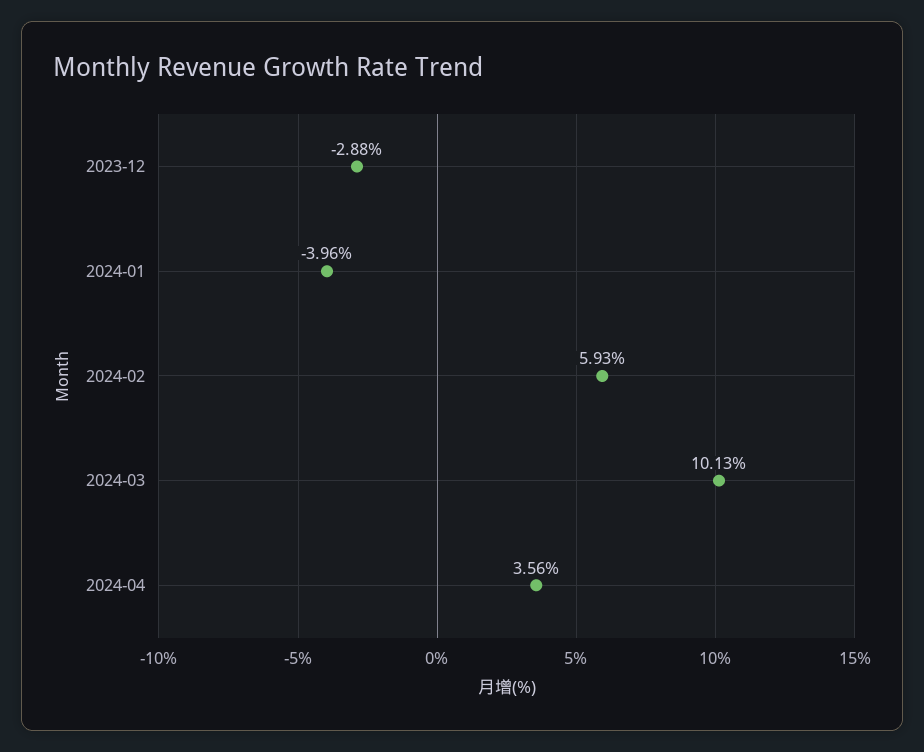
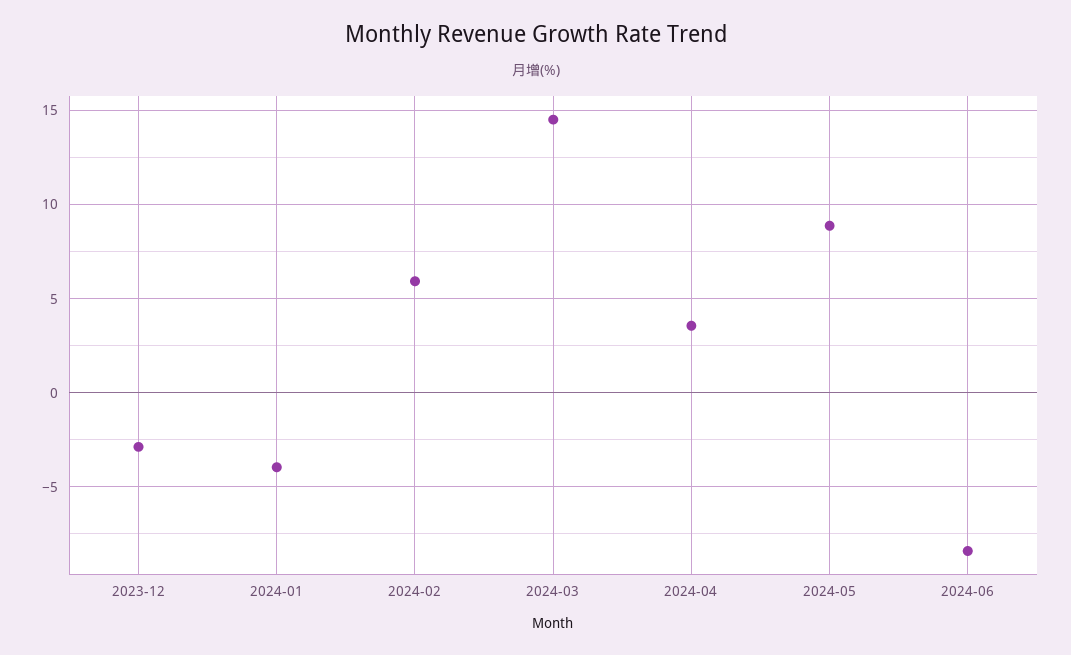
2024-03: 10.13 -> 14.5
2024-05: none -> 9
2024-06: none -> -8.5

